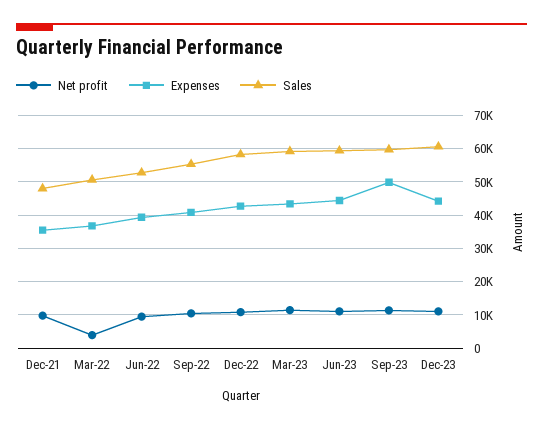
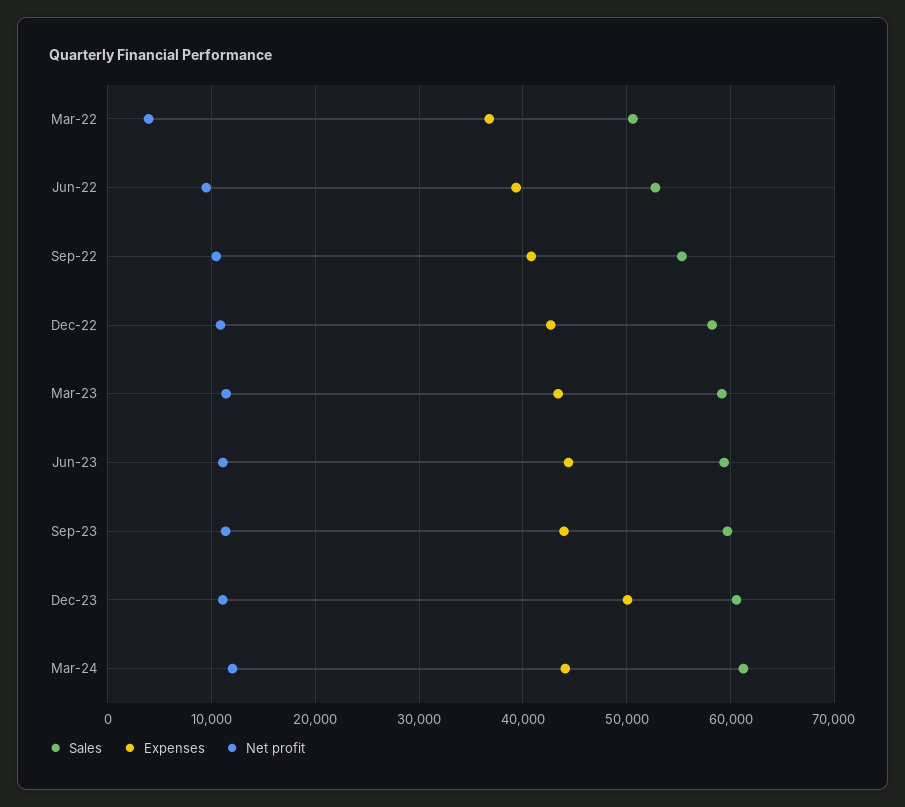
Net profit, Dec-21: 10000 -> none
Expenses, Dec-21: 36000 -> none
Sales, Dec-21: 48000 -> none
Expenses, Sep-23: 50000 -> 44000
Expenses, Dec-23: 44000 -> 50000
Sales, Mar-24: none -> 61000
Expenses, Mar-24: none -> 44000
Net profit, Mar-24: none -> 12000

